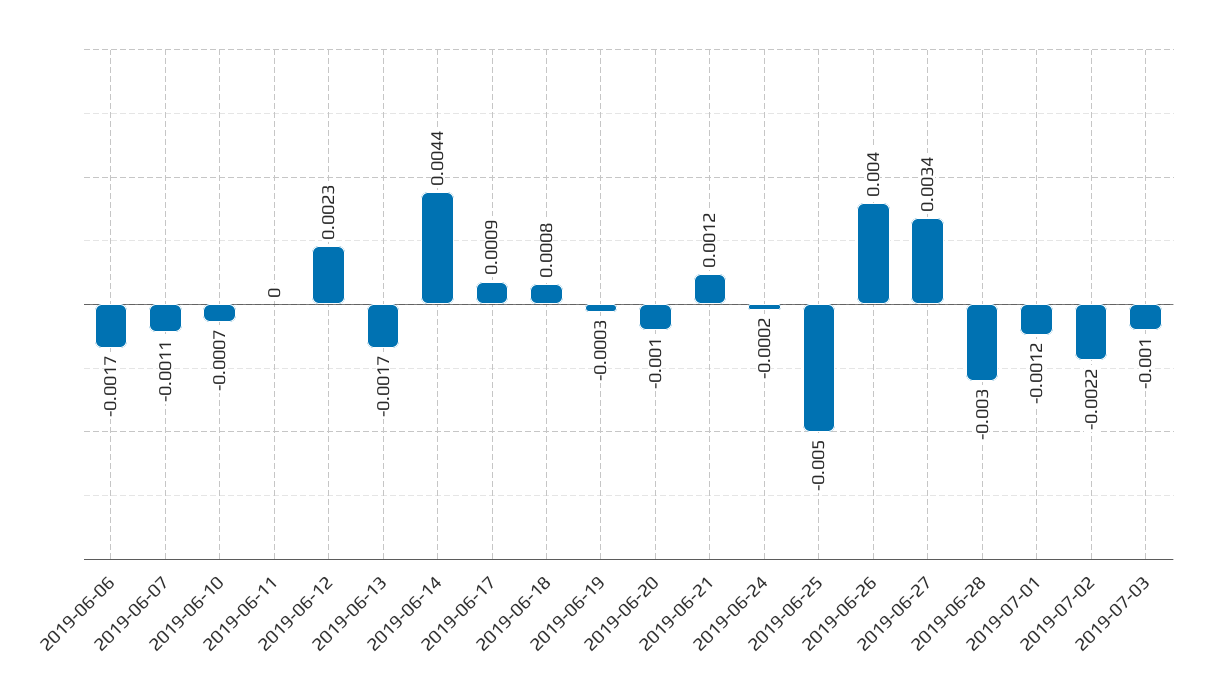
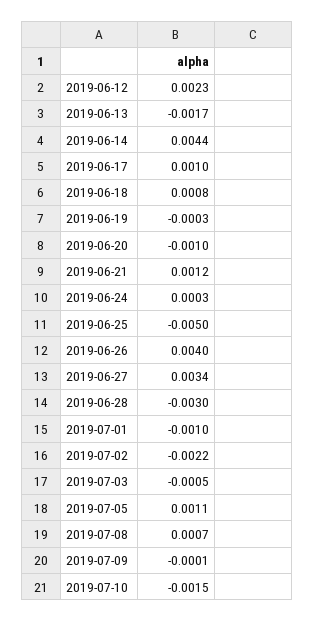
2019-06-06: -0.0017 -> none
2019-06-07: -0.0011 -> none
2019-06-10: -0.0007 -> none
2019-06-11: 0 -> none
2019-06-17: 0.0009 -> 0.001
2019-06-24: -0.0002 -> 0.0003
2019-07-01: -0.0012 -> -0.001
2019-07-03: -0.001 -> -0.0005
2019-07-05: none -> 0.0011
2019-07-08: none -> 0.0007
2019-07-09: none -> -0.0001
2019-07-10: none -> -0.0015

